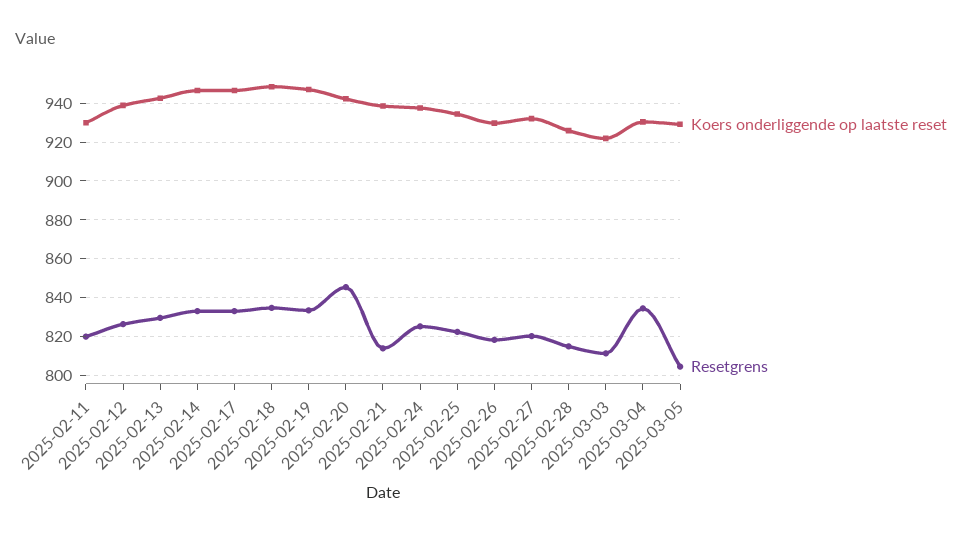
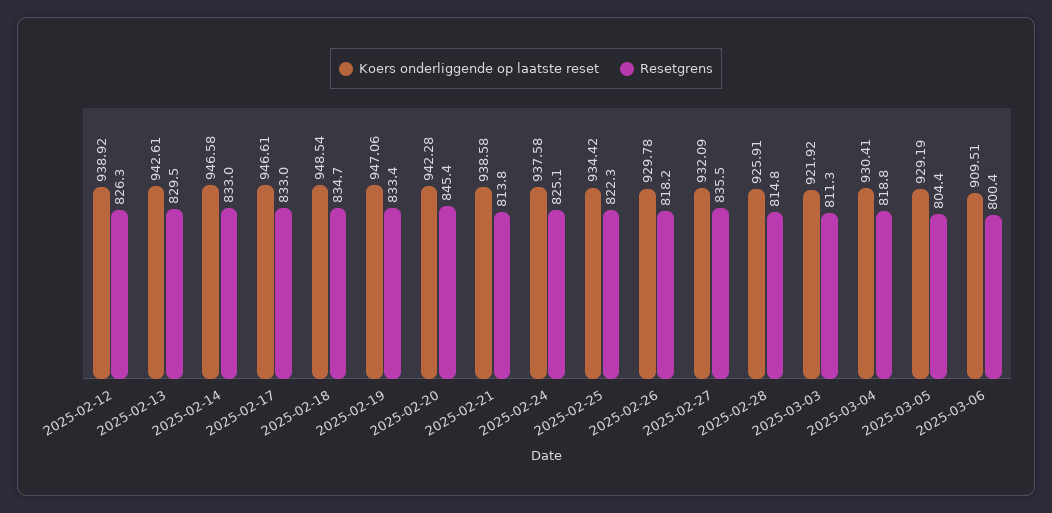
Koers onderliggende op laatste reset, 2025-02-11: 930 -> none
Resetgrens, 2025-02-11: 820 -> none
Resetgrens, 2025-02-27: 820 -> 835.5
Resetgrens, 2025-03-04: 835 -> 818.8
Koers onderliggende op laatste reset, 2025-03-06: none -> 909.51
Resetgrens, 2025-03-06: none -> 800.4

